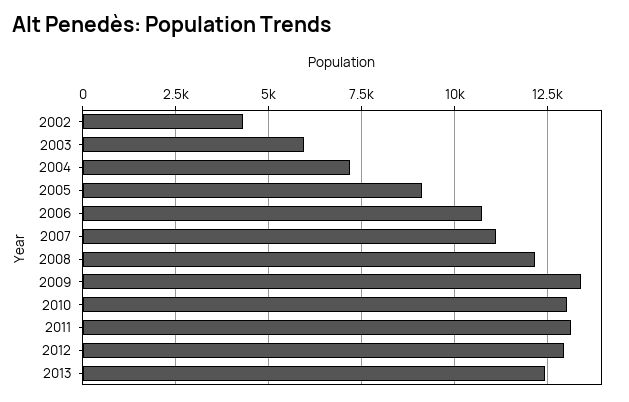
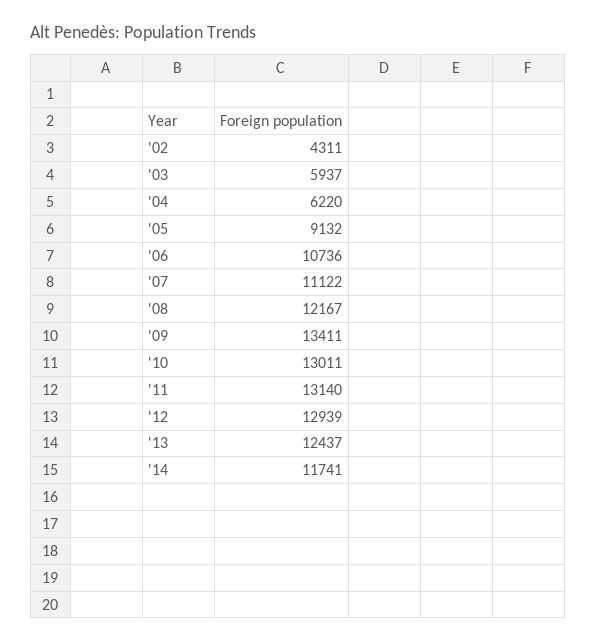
2004: 7250 -> 6220
'14: none -> 11741

